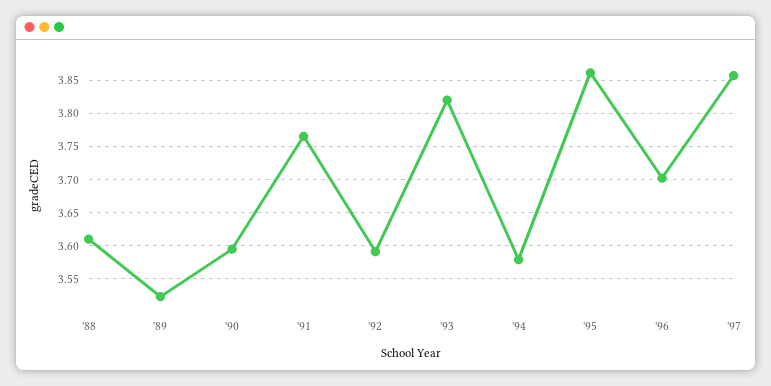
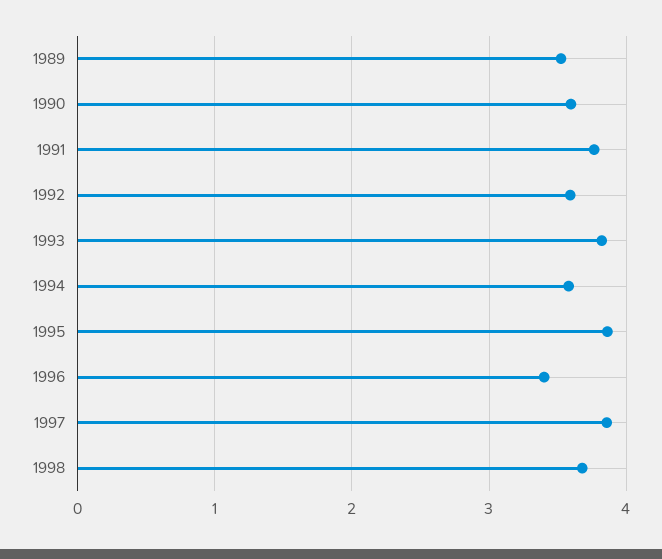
'88: 3.61 -> none
'96: 3.7 -> 3.4
1998: none -> 3.7

